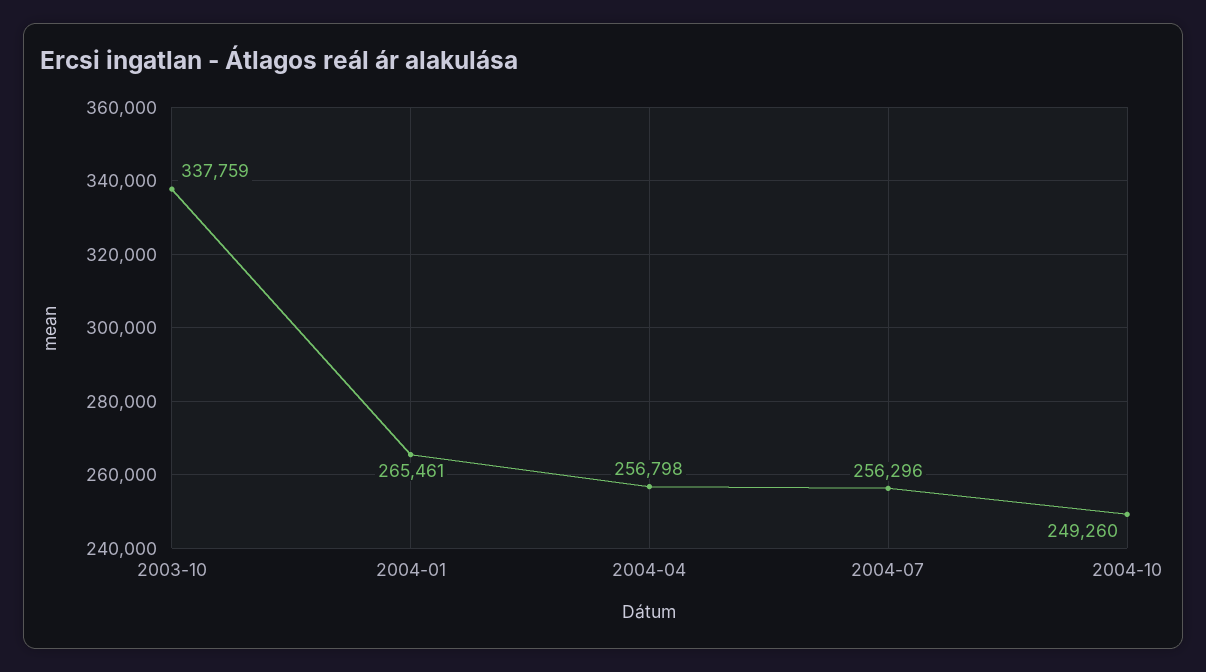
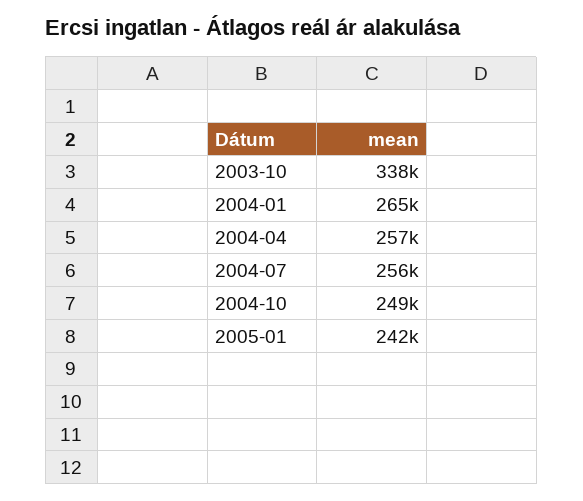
2005-01: none -> 242000

